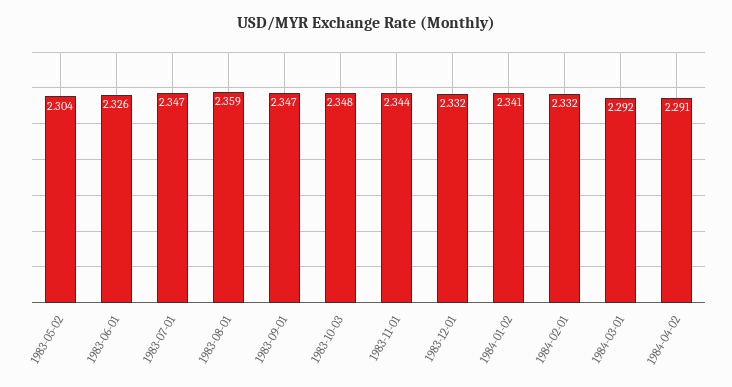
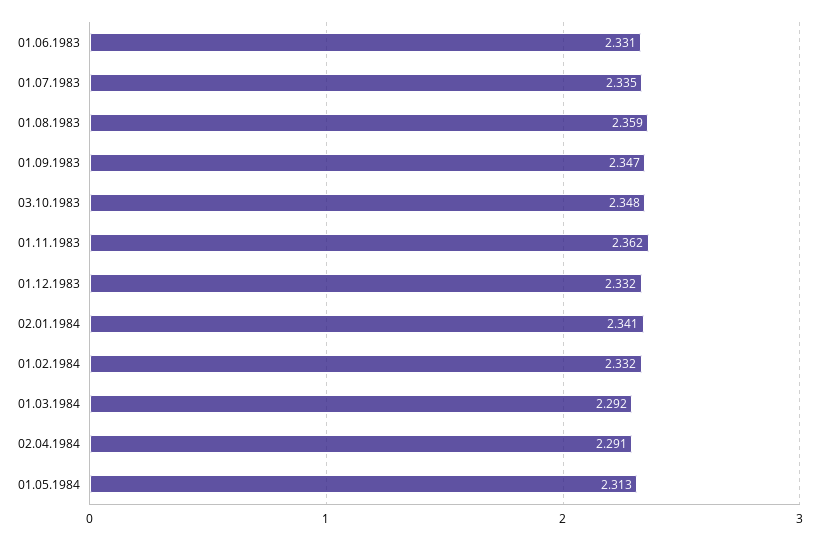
1983-05-02: 2.304 -> none
1983-06-01: 2.326 -> 2.331
1983-07-01: 2.347 -> 2.335
1983-11-01: 2.344 -> 2.362
01.05.1984: none -> 2.313

